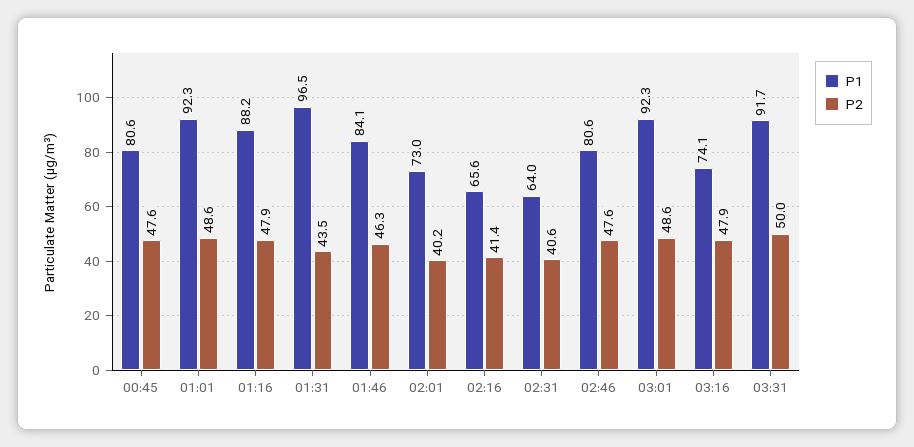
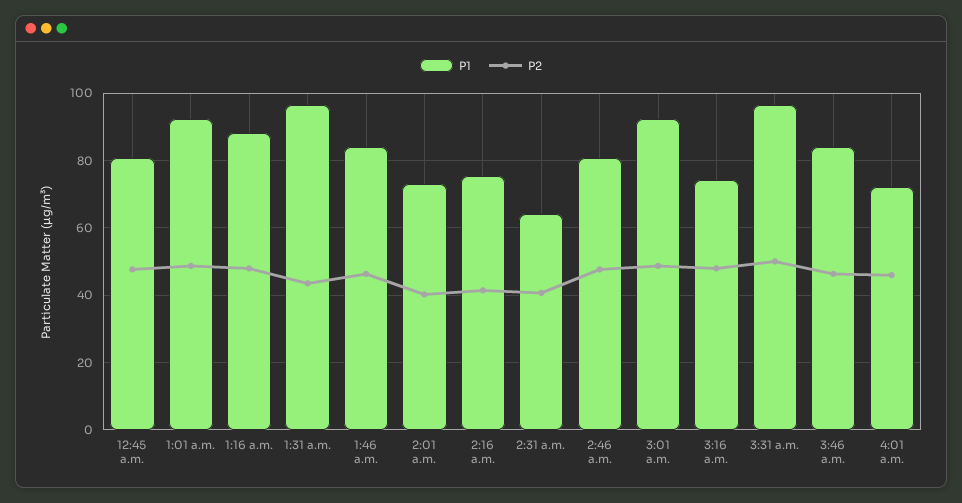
P1, 02:16: 65.6 -> 76
P1, 03:31: 91.7 -> 96
P1, 3:46 a.m.: none -> 84
P2, 3:46 a.m.: none -> 46
P1, 4:01 a.m.: none -> 72
P2, 4:01 a.m.: none -> 46

